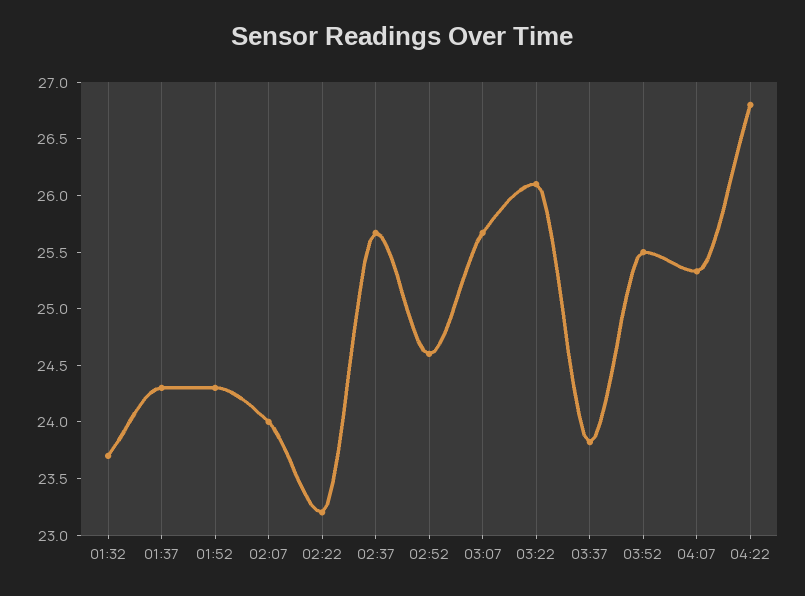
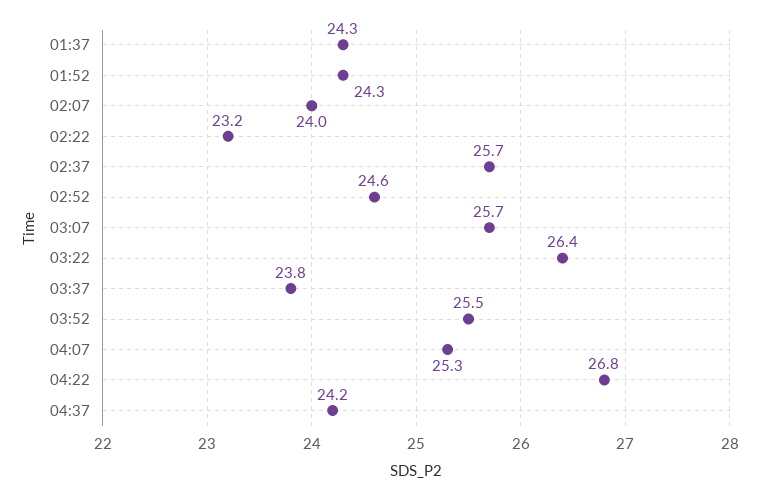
01:32: 23.7 -> none
03:22: 26.1 -> 26.4
04:37: none -> 24.2

